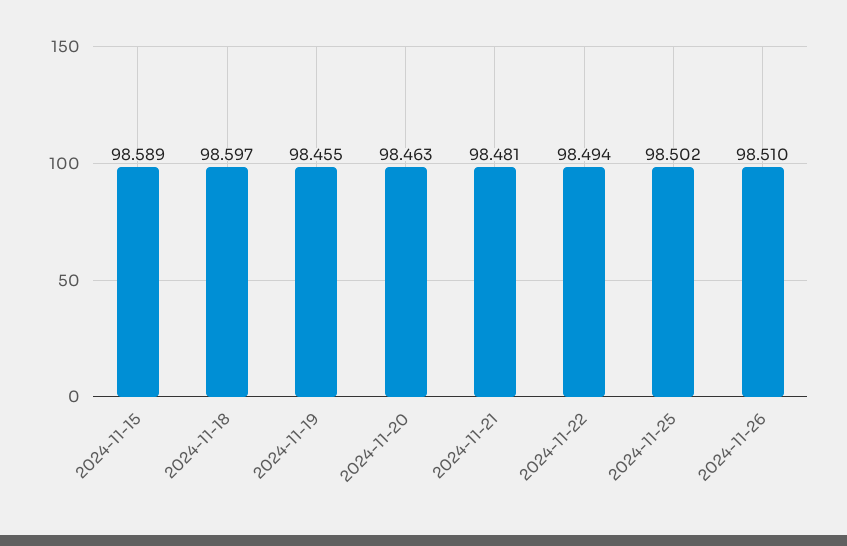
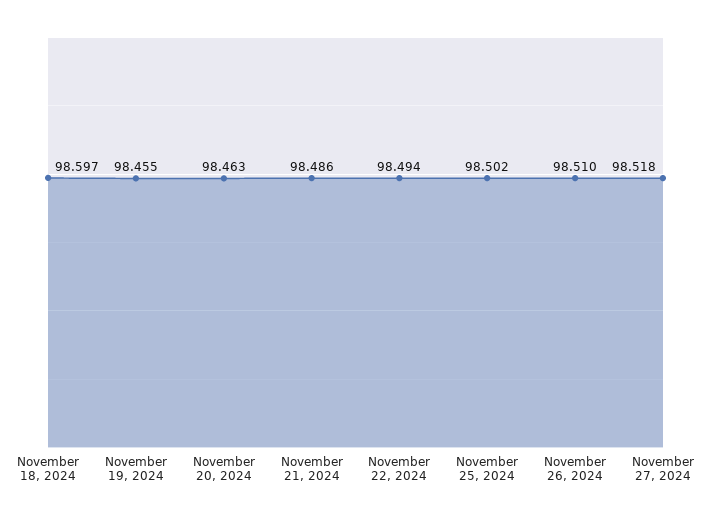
2024-11-15: 98.589 -> none
2024-11-21: 98.481 -> 98.486
November 27, 2024: none -> 98.518

